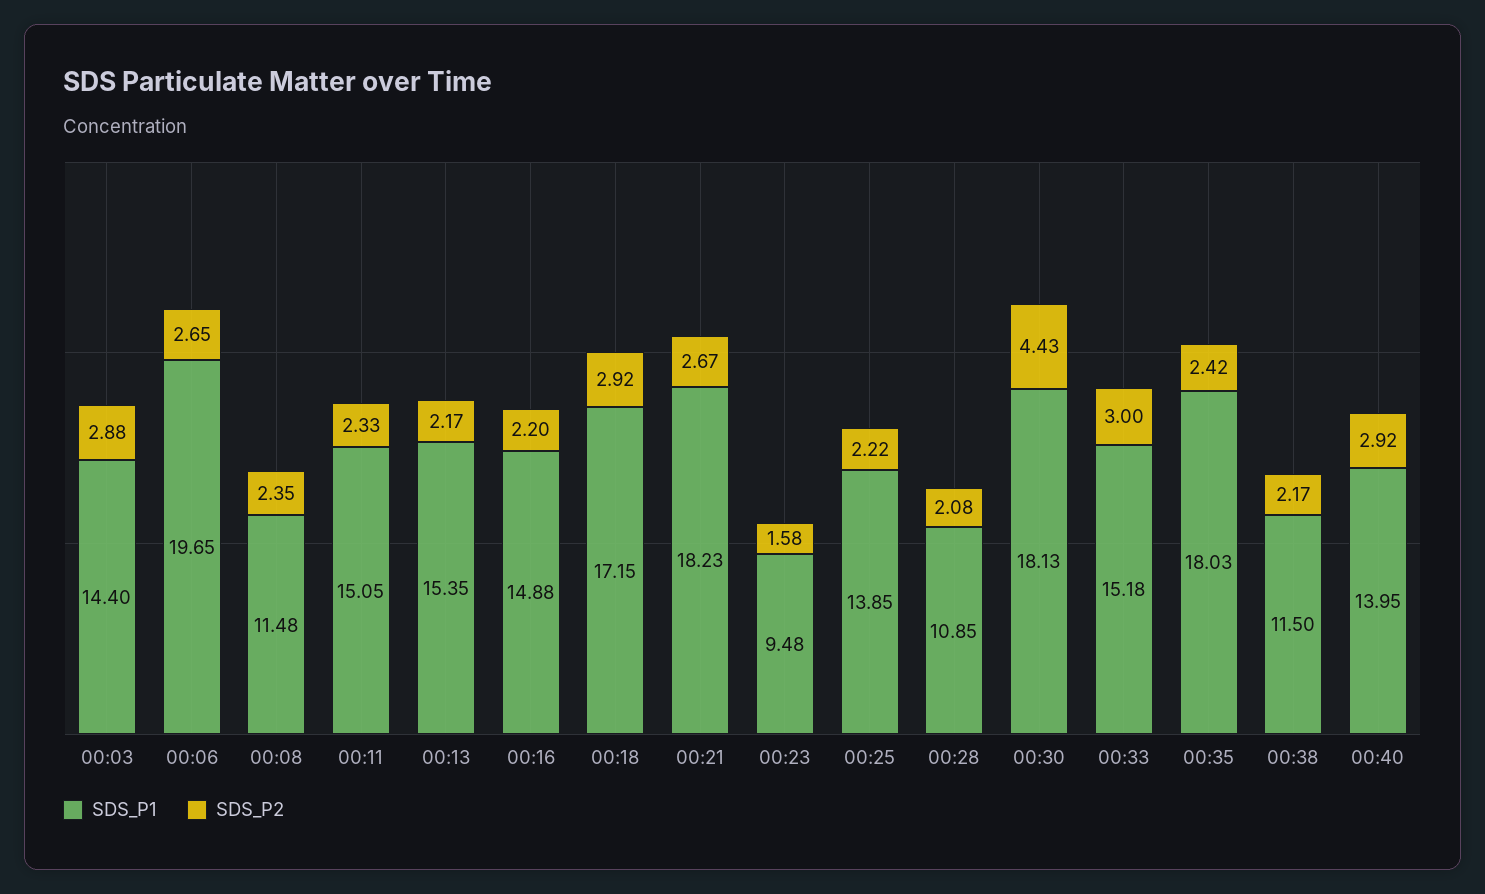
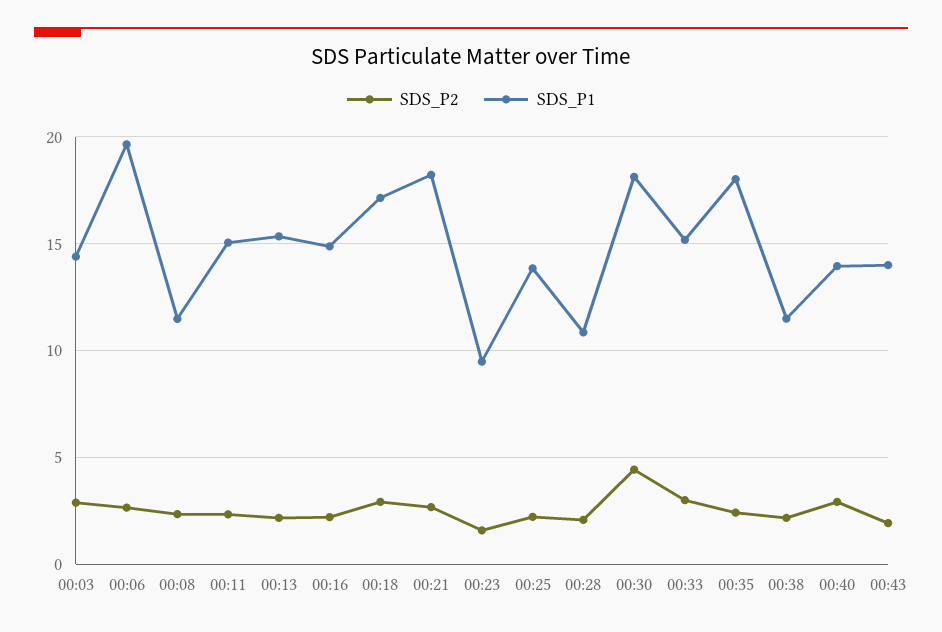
SDS_P2, 00:43: none -> 2
SDS_P1, 00:43: none -> 14

